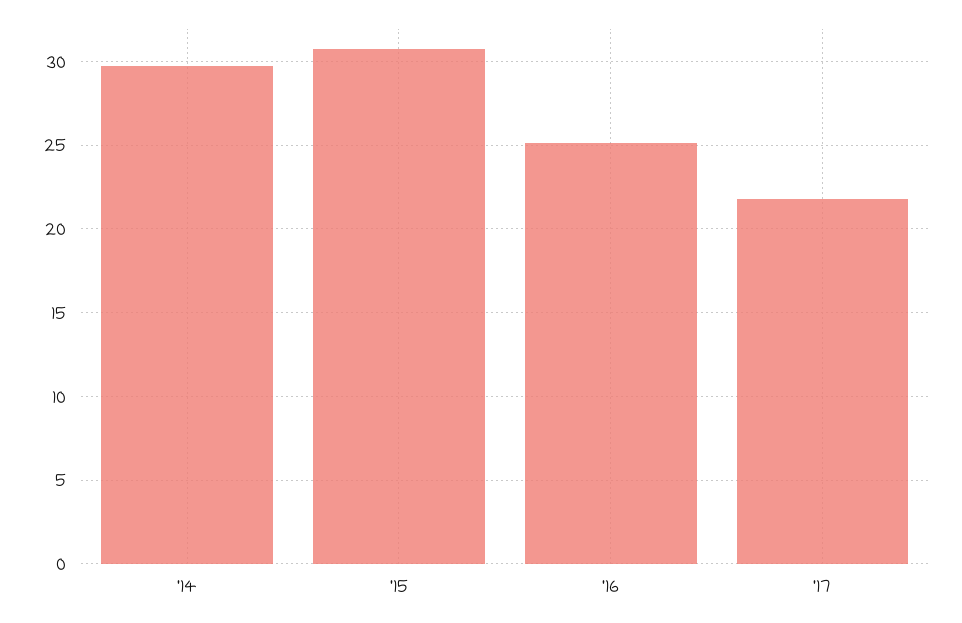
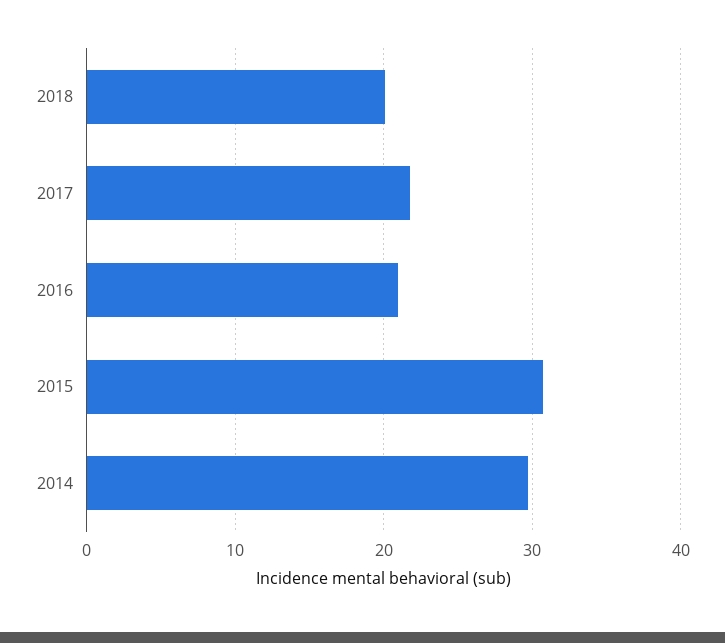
'16: 25 -> 21
2018: none -> 20

